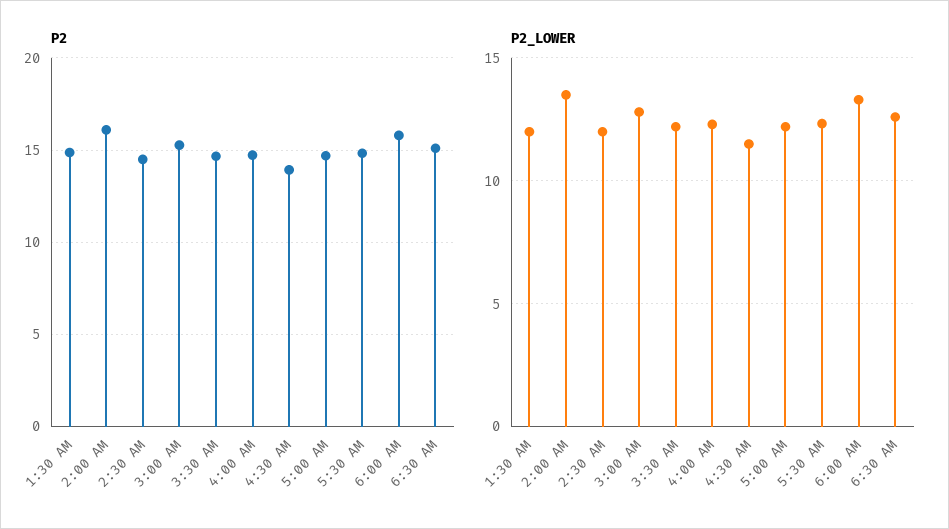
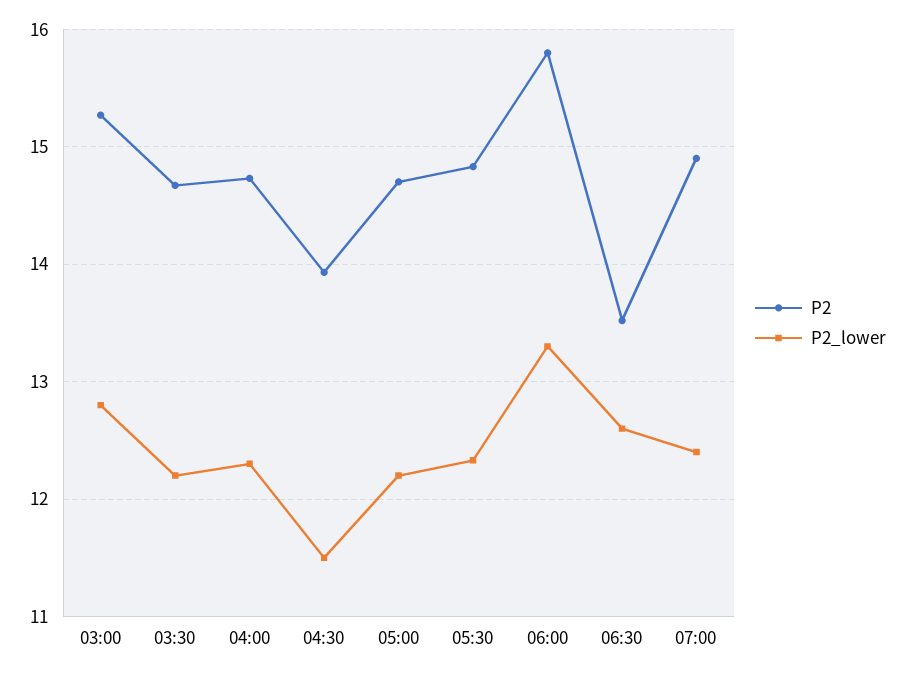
P2, 1:30 AM: 15 -> none
P2, 2:00 AM: 16 -> none
P2, 2:30 AM: 14.5 -> none
P2, 6:30 AM: 15 -> 13.5
P2_LOWER, 1:30 AM: 12 -> none
P2_LOWER, 2:00 AM: 13.5 -> none
P2_LOWER, 2:30 AM: 12 -> none
P2, 07:00: none -> 14.9
P2_LOWER, 07:00: none -> 12.4

